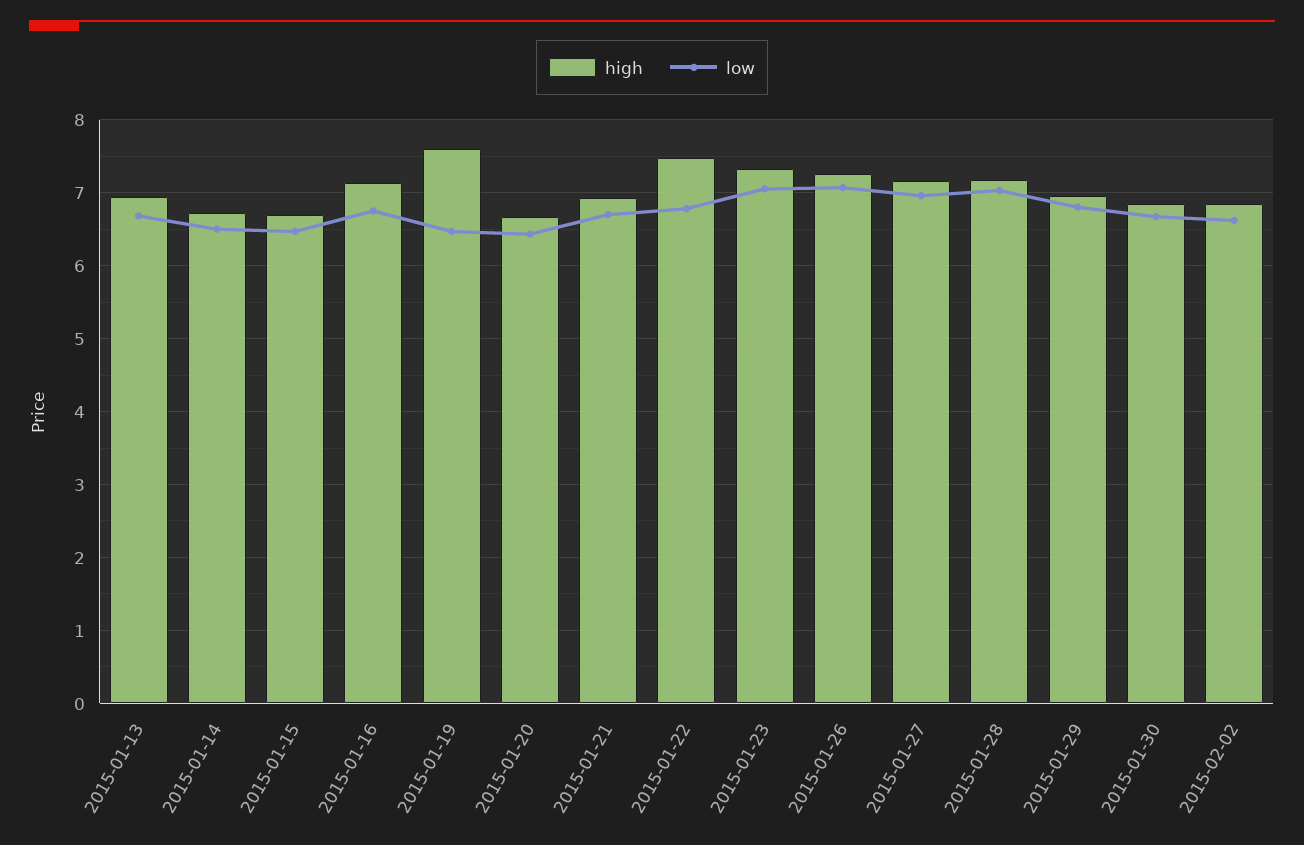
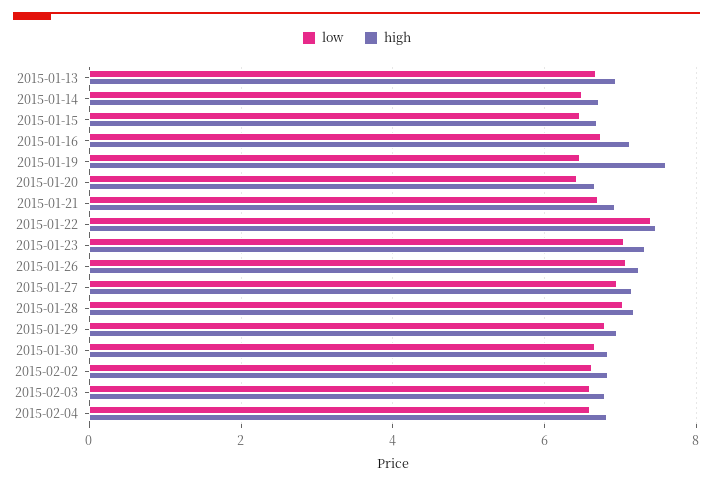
low, 2015-01-22: 6.8 -> 7.4
low, 2015-02-03: none -> 6.6
high, 2015-02-03: none -> 6.8
low, 2015-02-04: none -> 6.6
high, 2015-02-04: none -> 6.8

